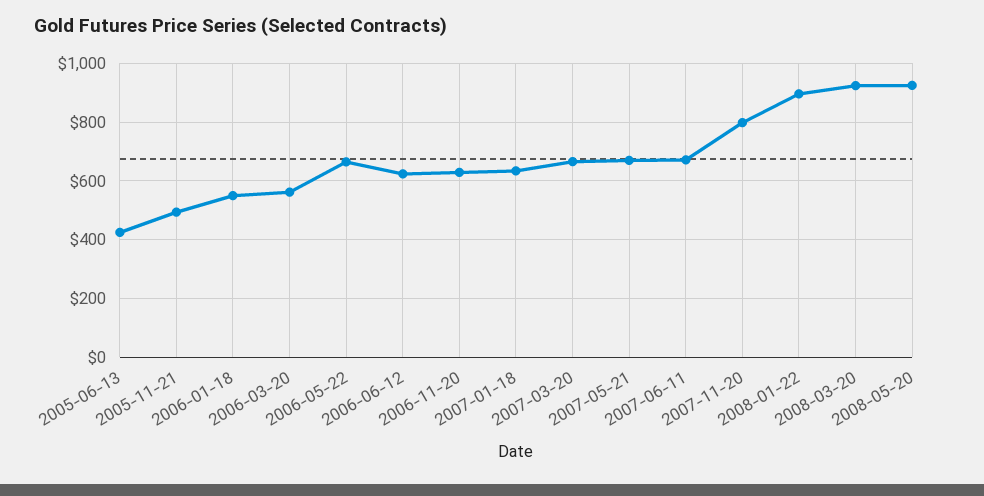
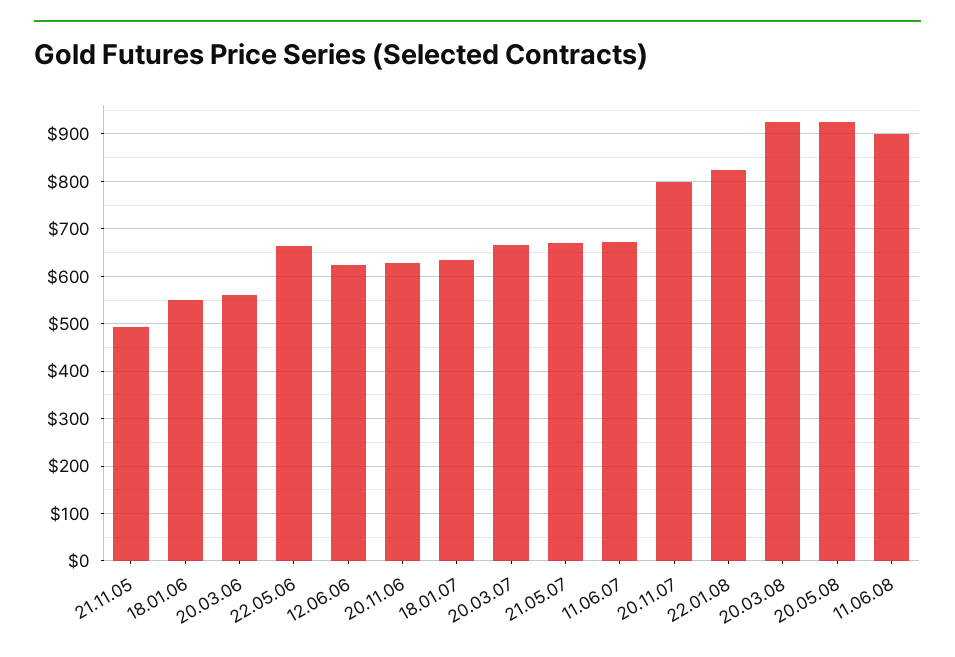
2005-06-13: 425 -> none
2008-01-22: 900 -> 820
11.06.08: none -> 900

